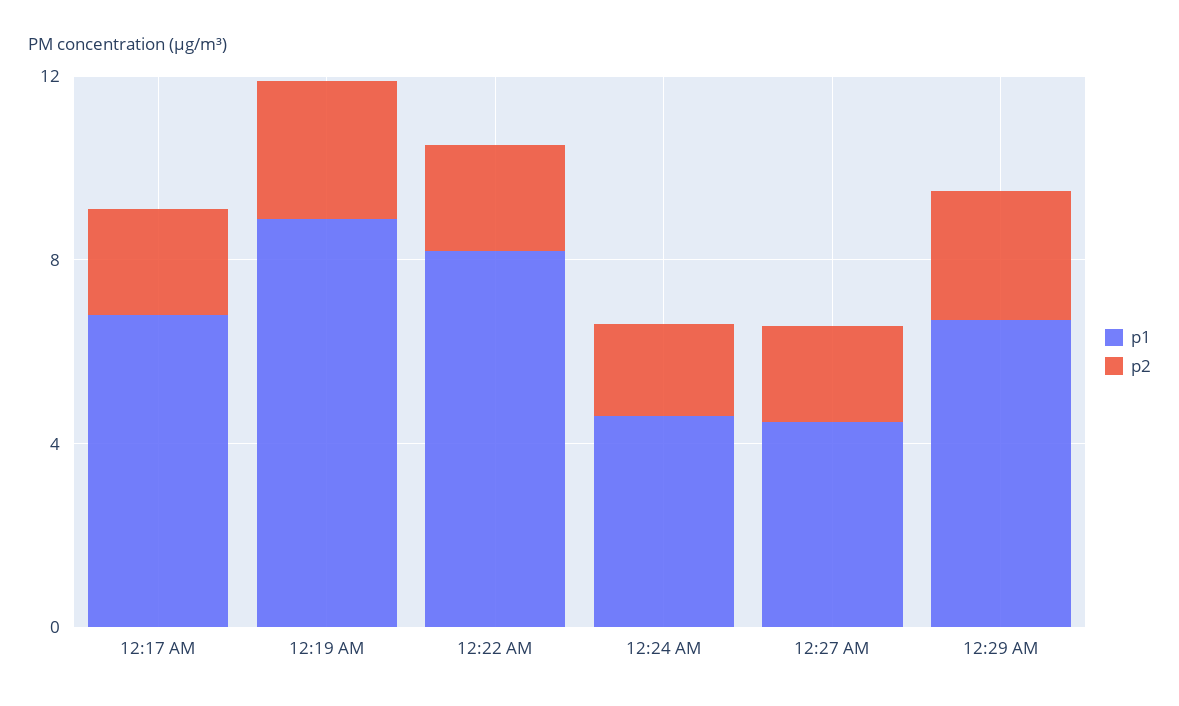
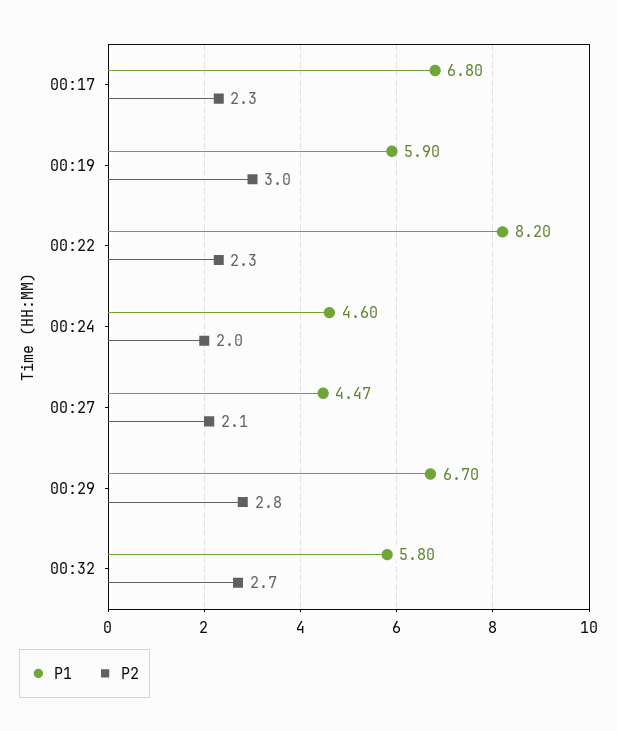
p1, 12:19 AM: 9 -> 5.9
p1, 00:32: none -> 5.8
p2, 00:32: none -> 2.7

